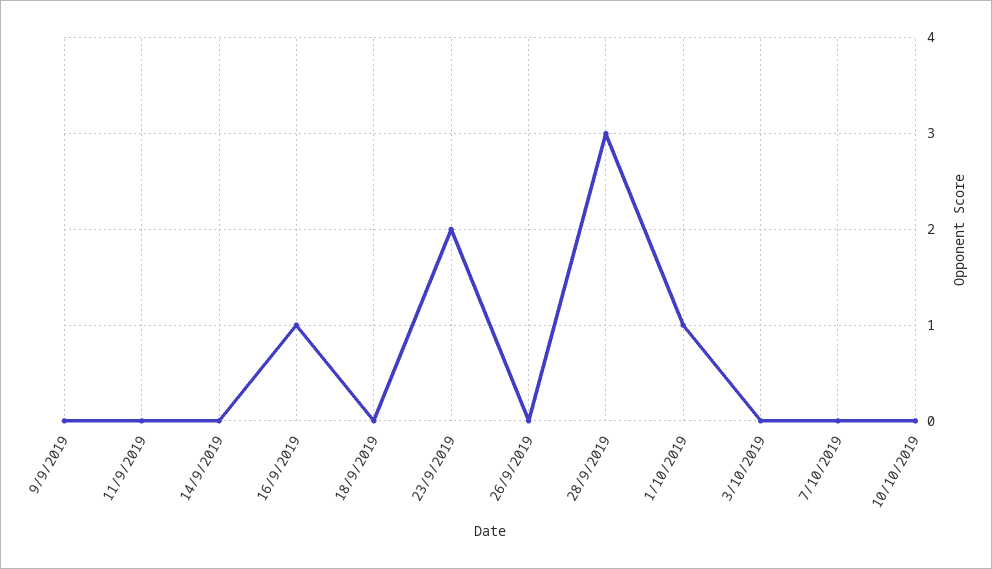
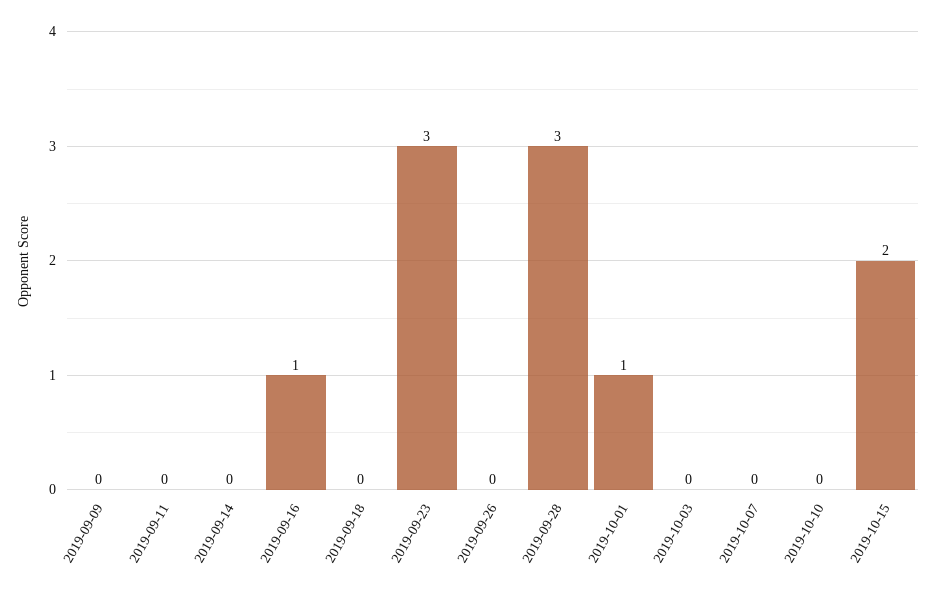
23/9/2019: 2 -> 3
2019-10-15: none -> 2

